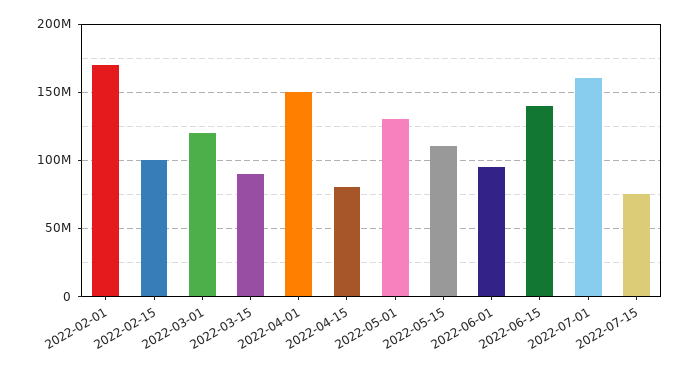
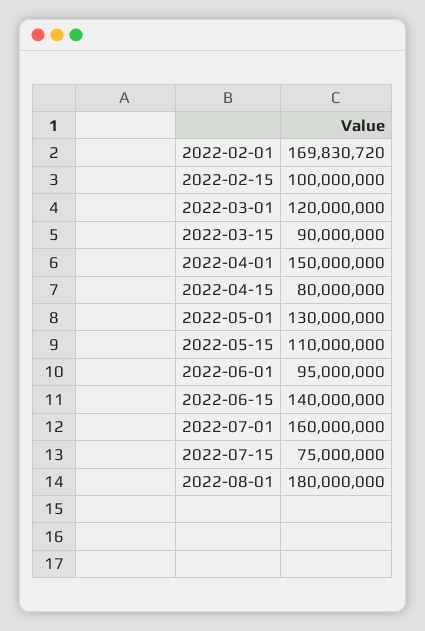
2022-08-01: none -> 180000000

